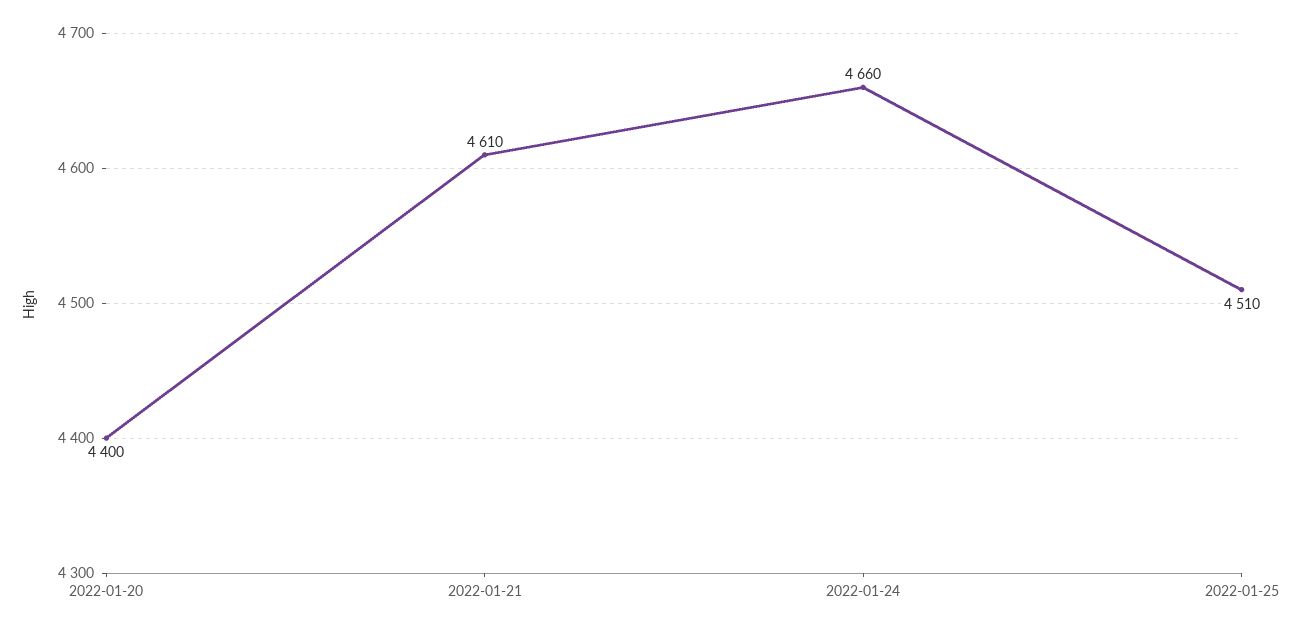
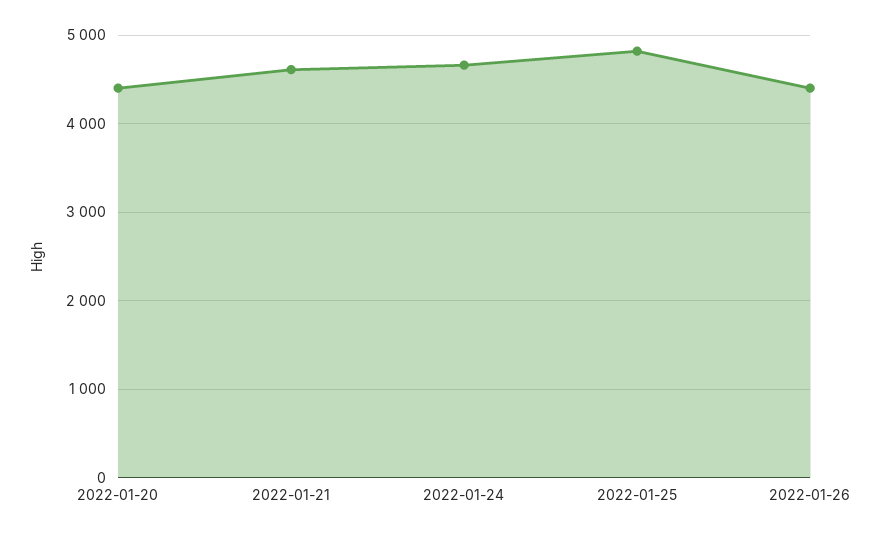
2022-01-25: 4510 -> 4800
2022-01-26: none -> 4400

